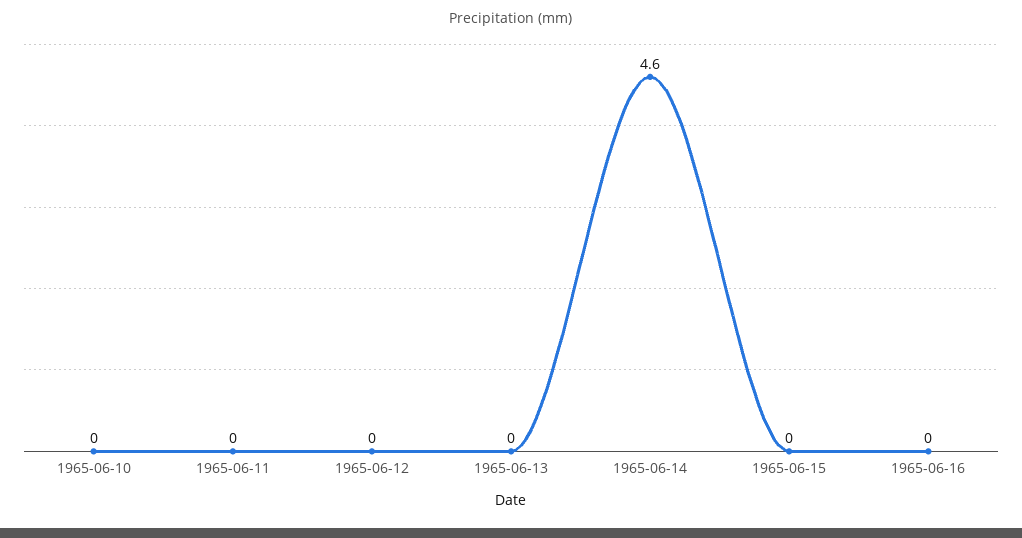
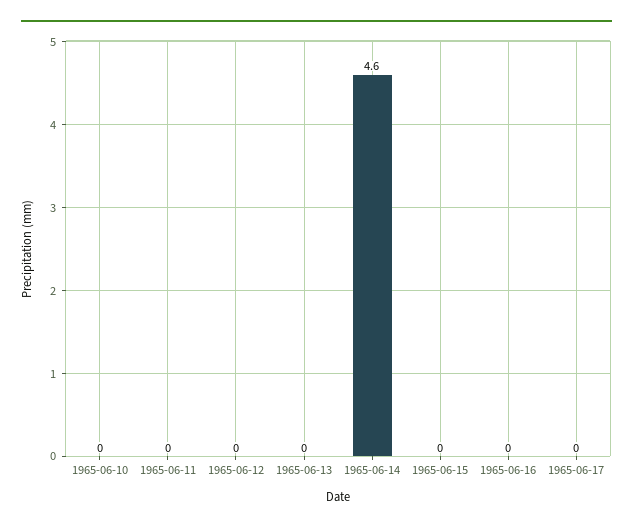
1965-06-17: none -> 0

